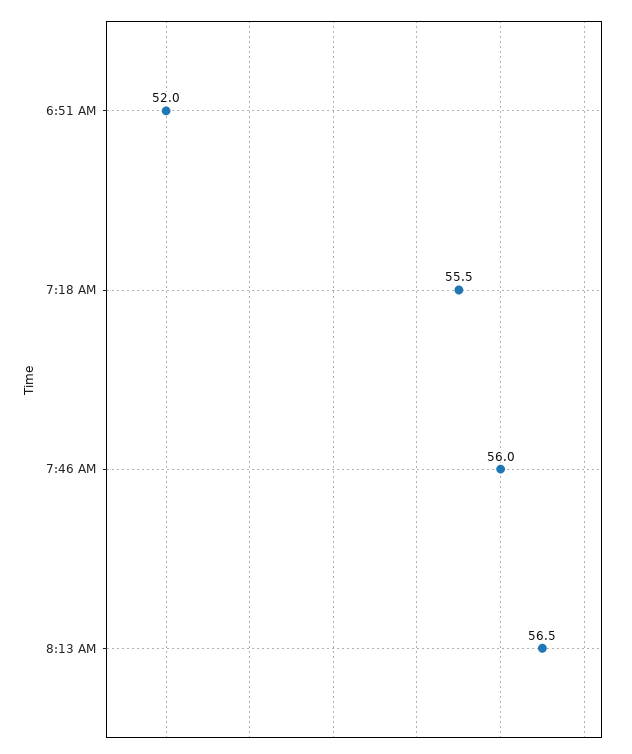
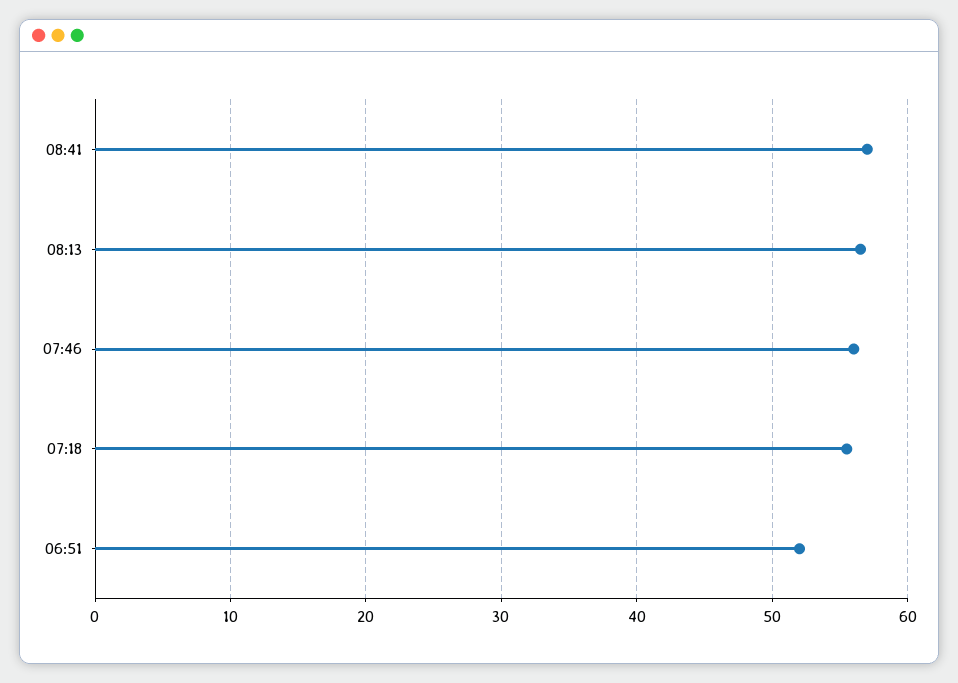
08:41: none -> 57

